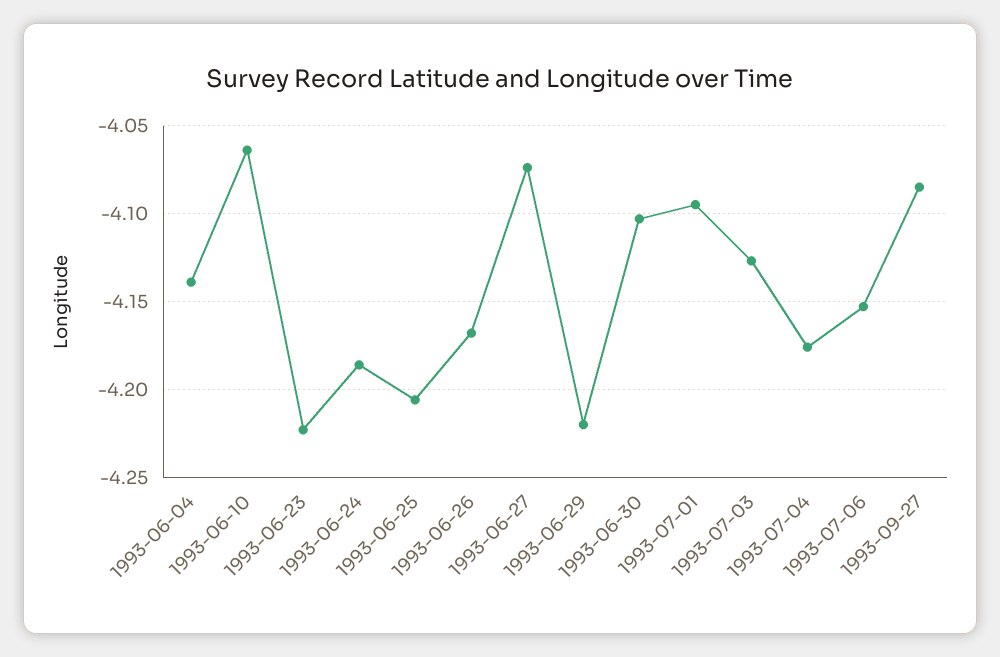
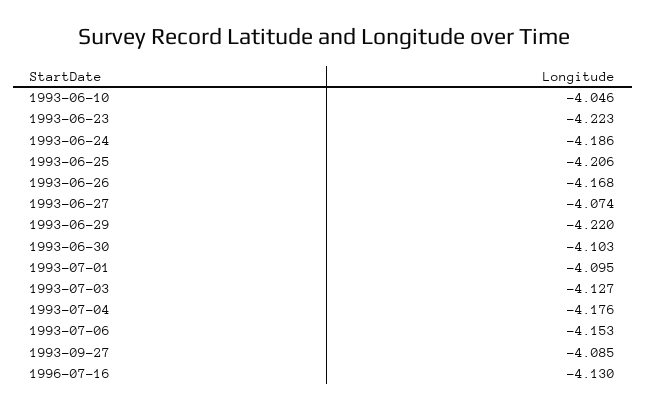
1993-06-04: -4.14 -> none
1993-06-10: -4.065 -> -4.046
1996-07-16: none -> -4.13

